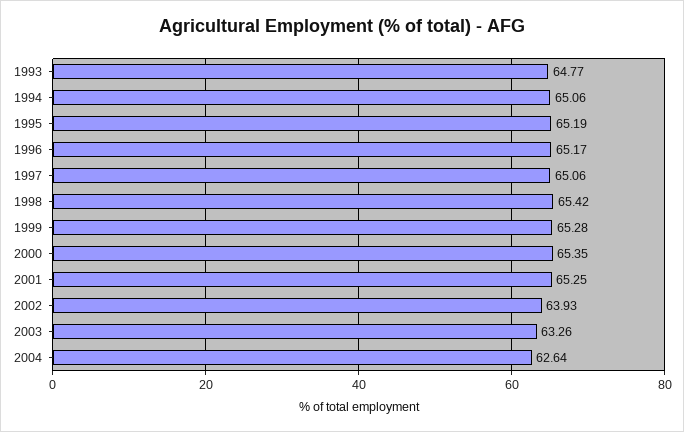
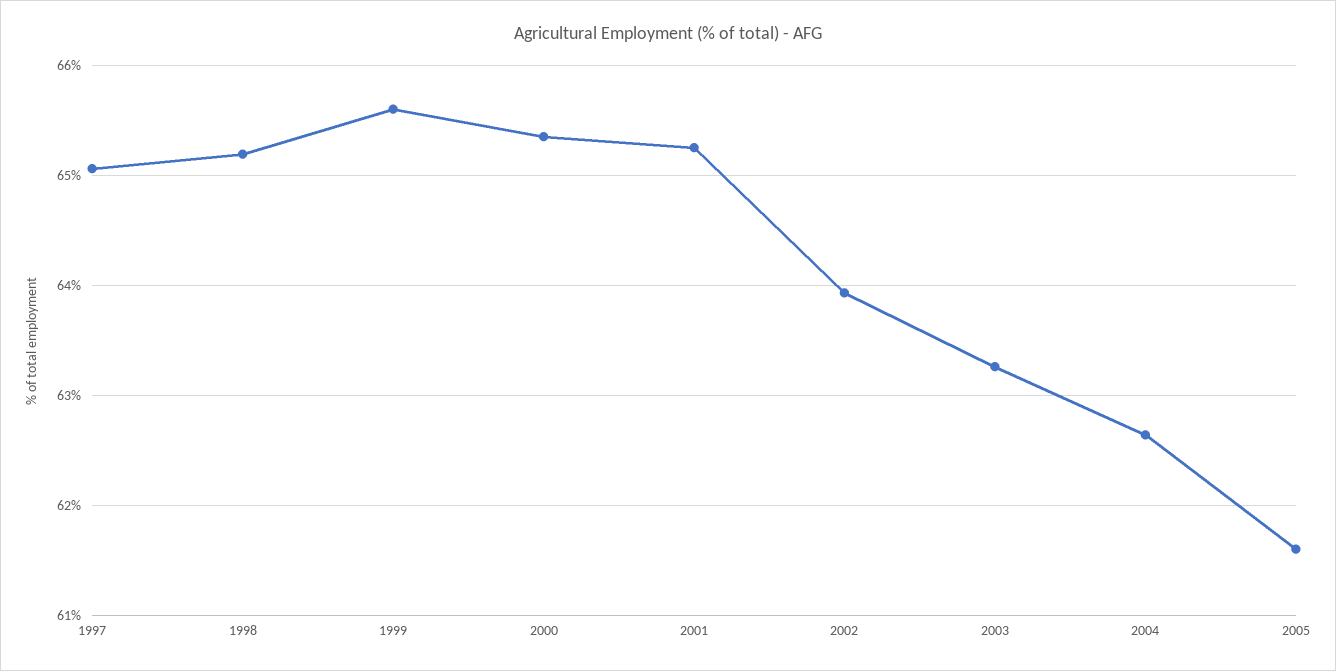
1993: 64.77 -> none
1994: 65.06 -> none
1995: 65.19 -> none
1996: 65.17 -> none
1998: 65.42 -> 65.2
1999: 65.28 -> 65.6
2005: none -> 61.6

